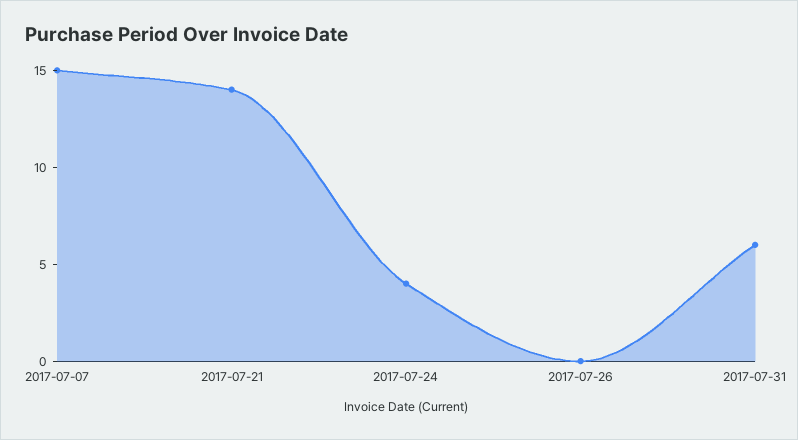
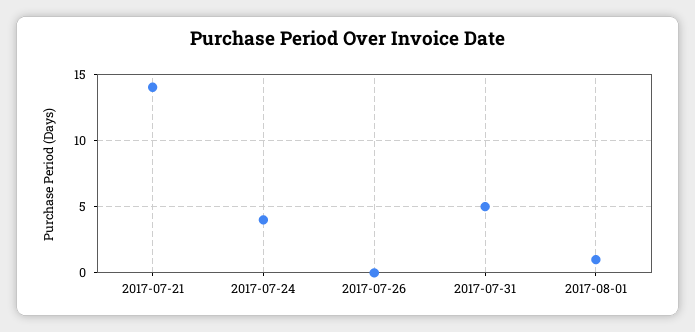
2017-07-07: 15 -> none
2017-07-31: 6 -> 5
2017-08-01: none -> 1

